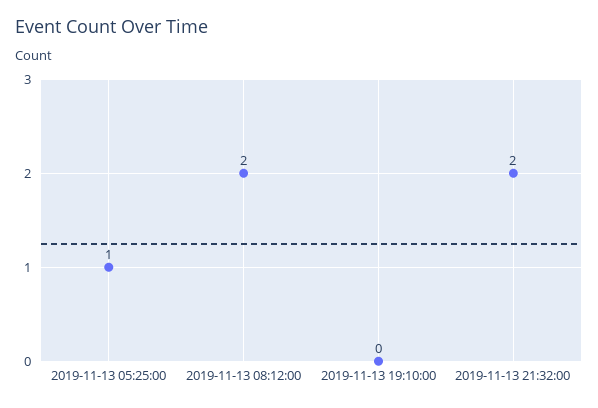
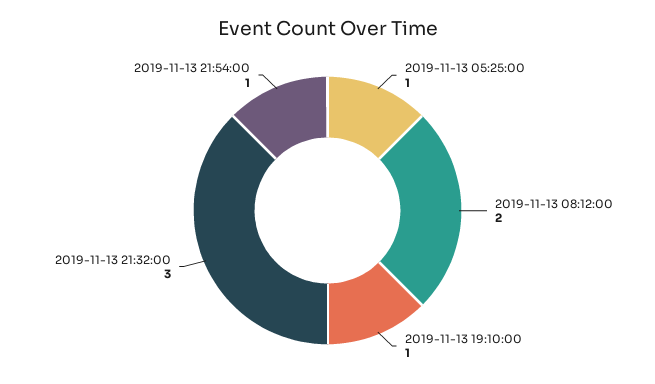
2019-11-13 19:10:00: 0 -> 1
2019-11-13 21:32:00: 2 -> 3
2019-11-13 21:54:00: none -> 1

